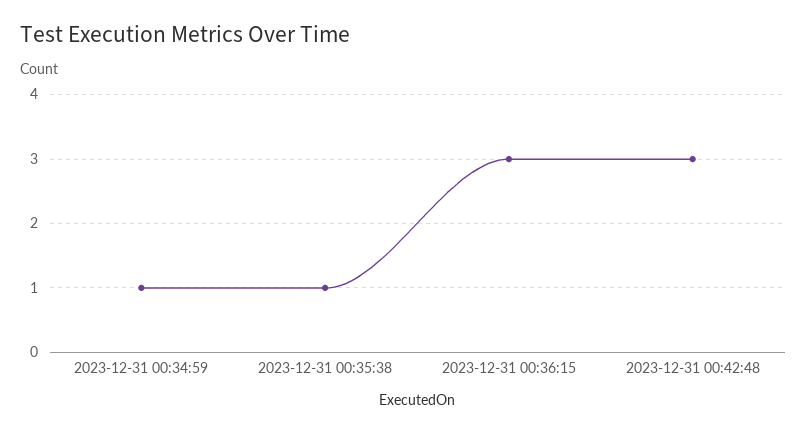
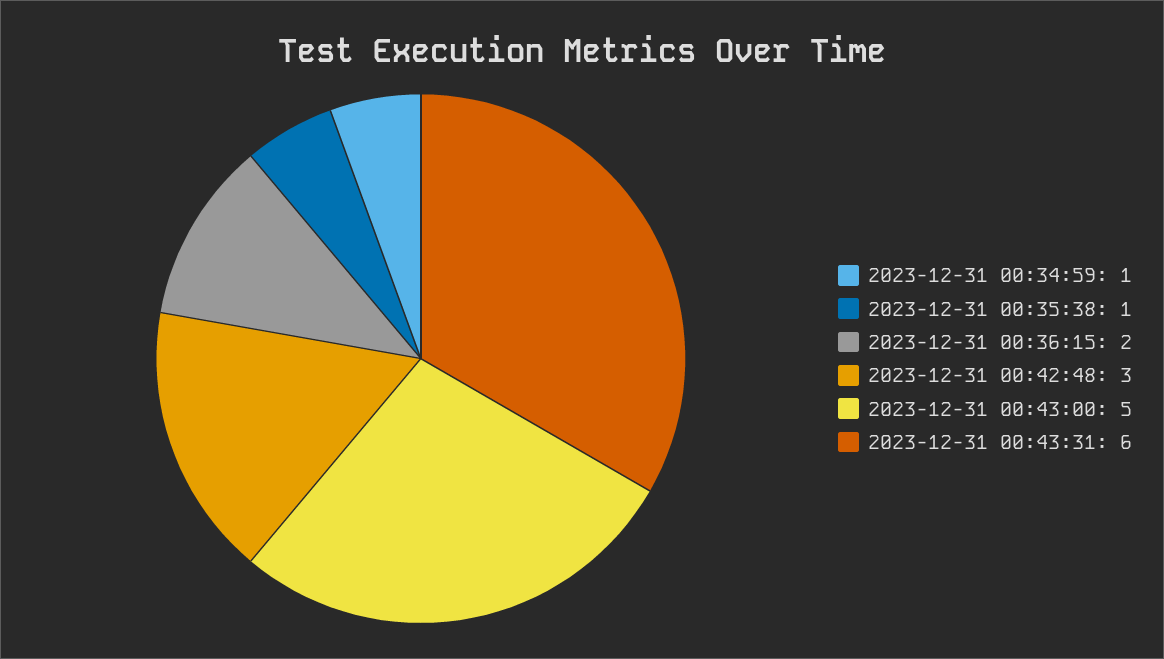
2023-12-31 00:36:15: 3 -> 2
2023-12-31 00:43:00: none -> 5
2023-12-31 00:43:31: none -> 6

